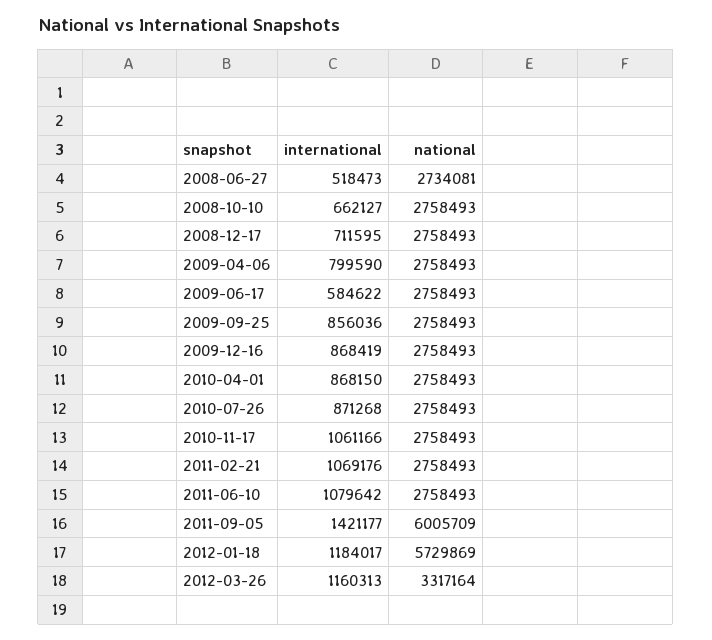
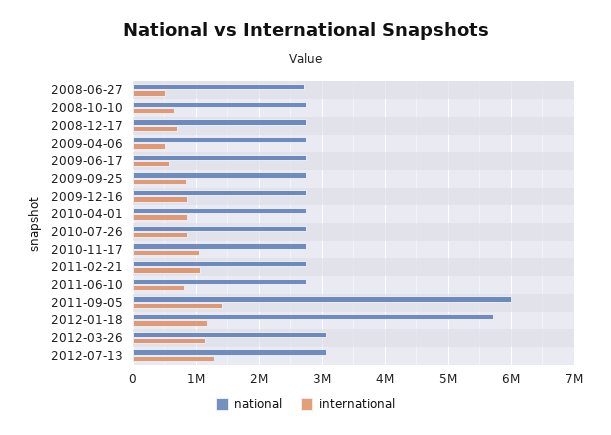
international, 2009-04-06: 799590 -> 500000
international, 2011-06-10: 1079642 -> 800000
national, 2012-03-26: 3317164 -> 3100000
national, 2012-07-13: none -> 3100000
international, 2012-07-13: none -> 1300000

